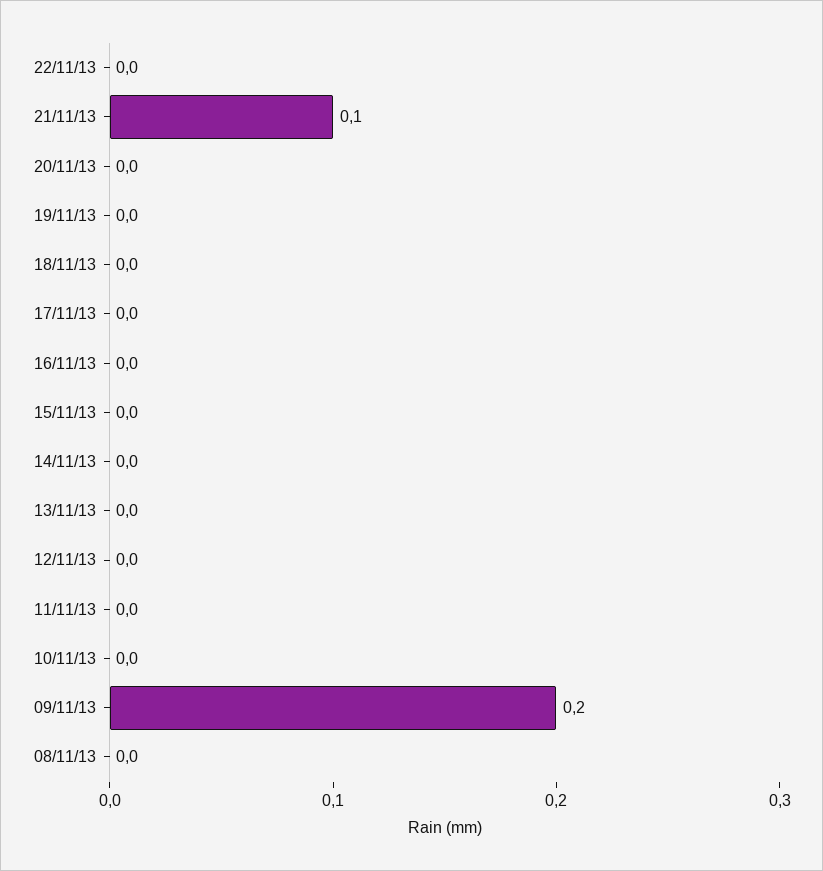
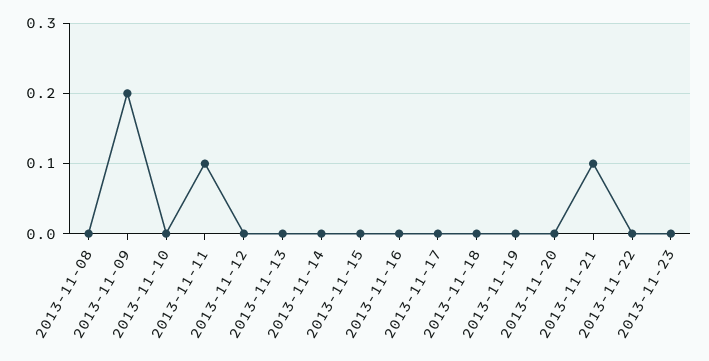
11/11/13: 0 -> 0.1
2013-11-23: none -> 0

